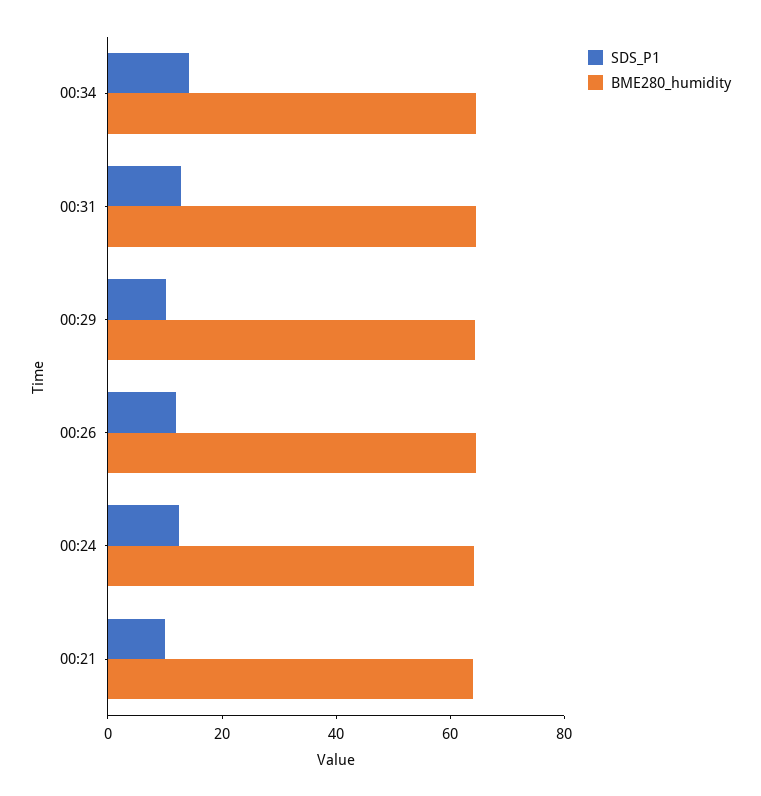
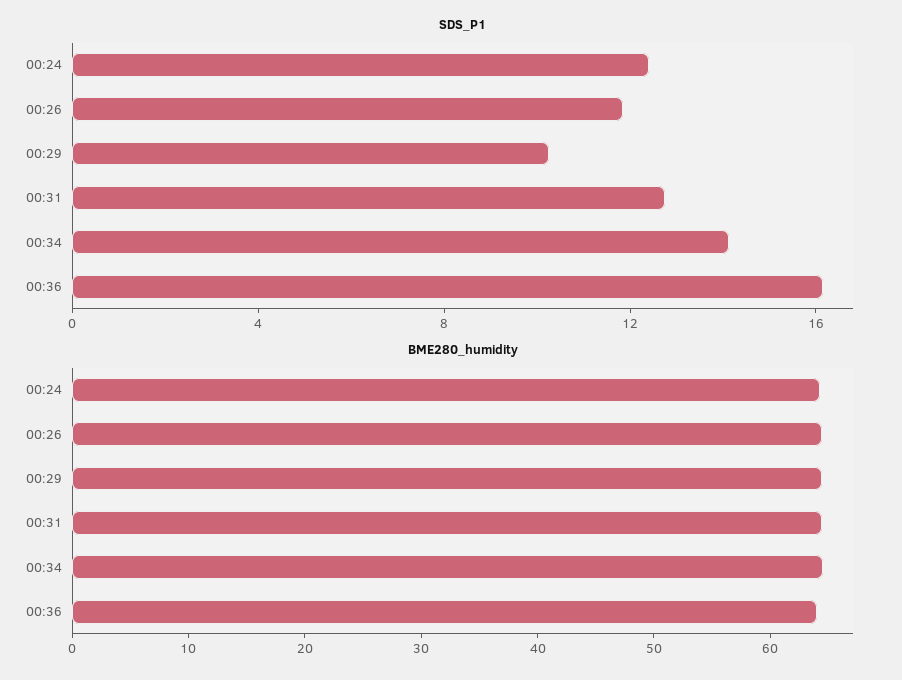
SDS_P1, 00:21: 10 -> none
BME280_humidity, 00:21: 65 -> none
SDS_P1, 00:36: none -> 16
BME280_humidity, 00:36: none -> 64

